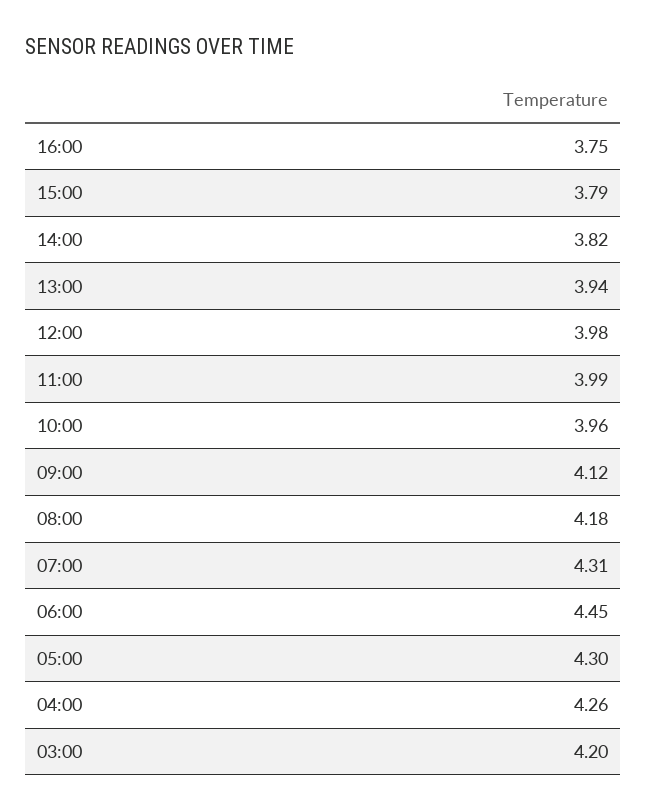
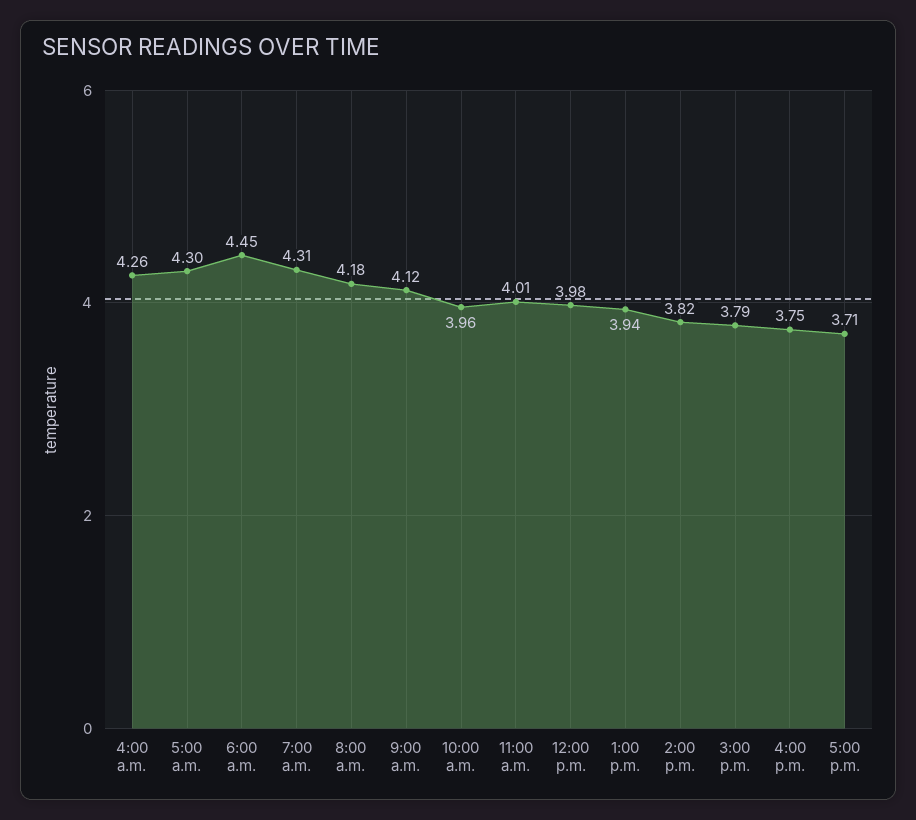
11:00: 3.99 -> 4.01
03:00: 4.2 -> none
5:00 p.m.: none -> 3.71

